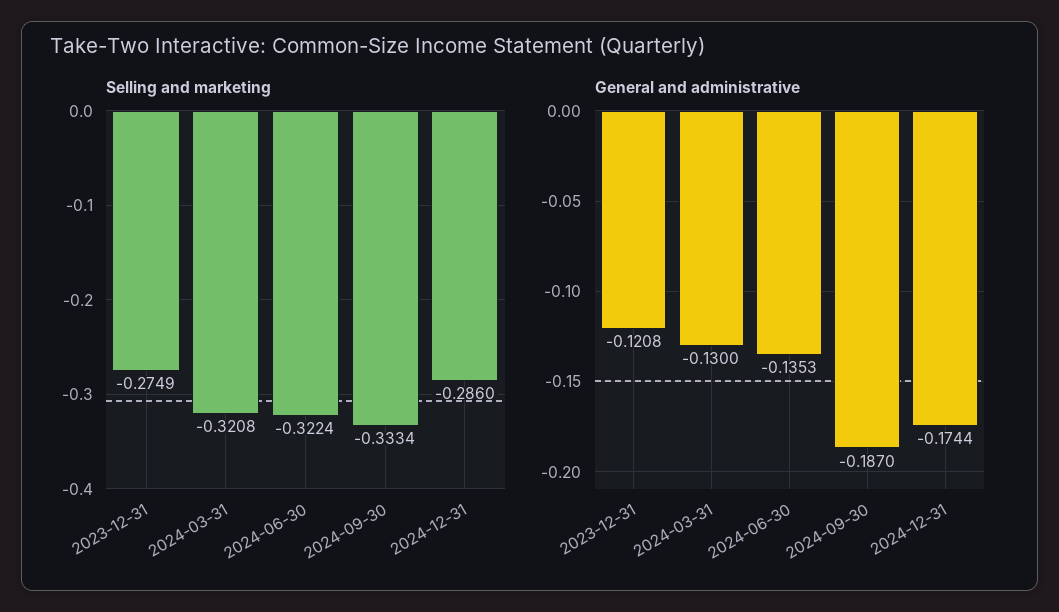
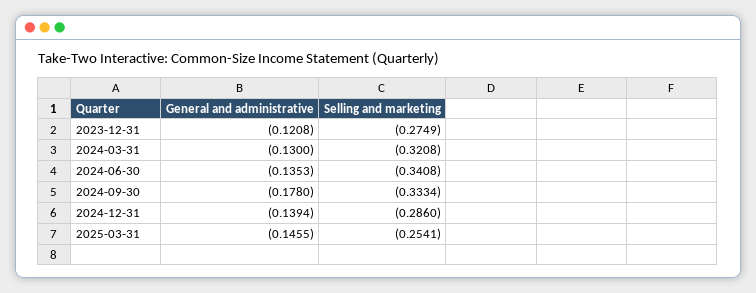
Selling and marketing, 2024-06-30: -0.3224 -> -0.3408
General and administrative, 2024-09-30: -0.187 -> -0.178
General and administrative, 2024-12-31: -0.1744 -> -0.1394
General and administrative, 2025-03-31: none -> -0.1455
Selling and marketing, 2025-03-31: none -> -0.2541

